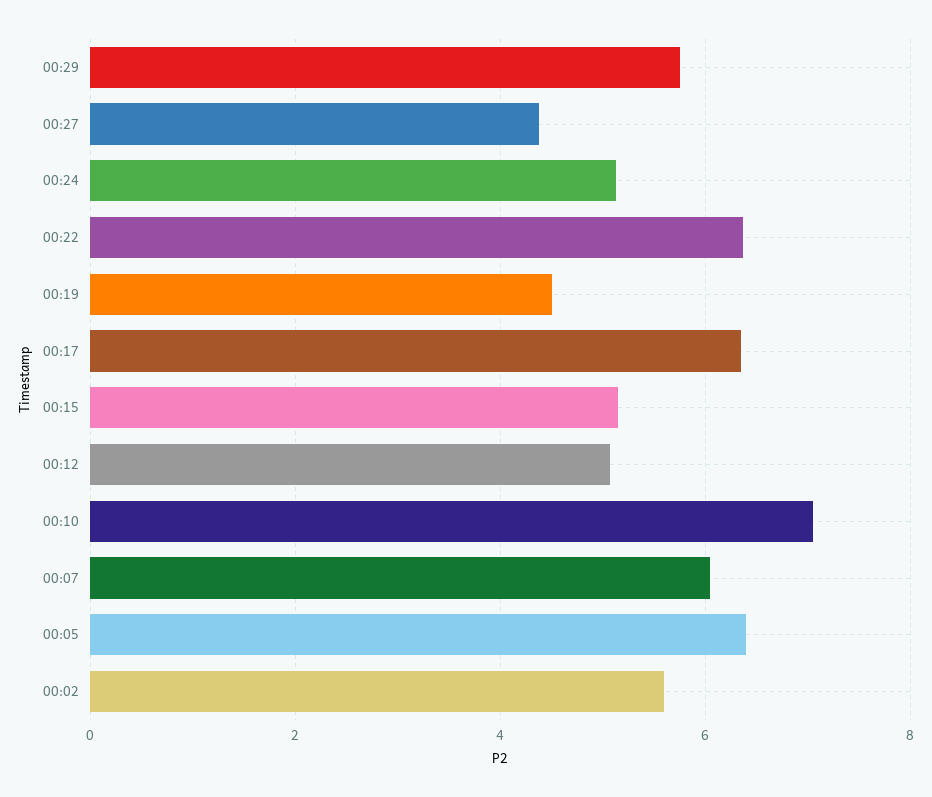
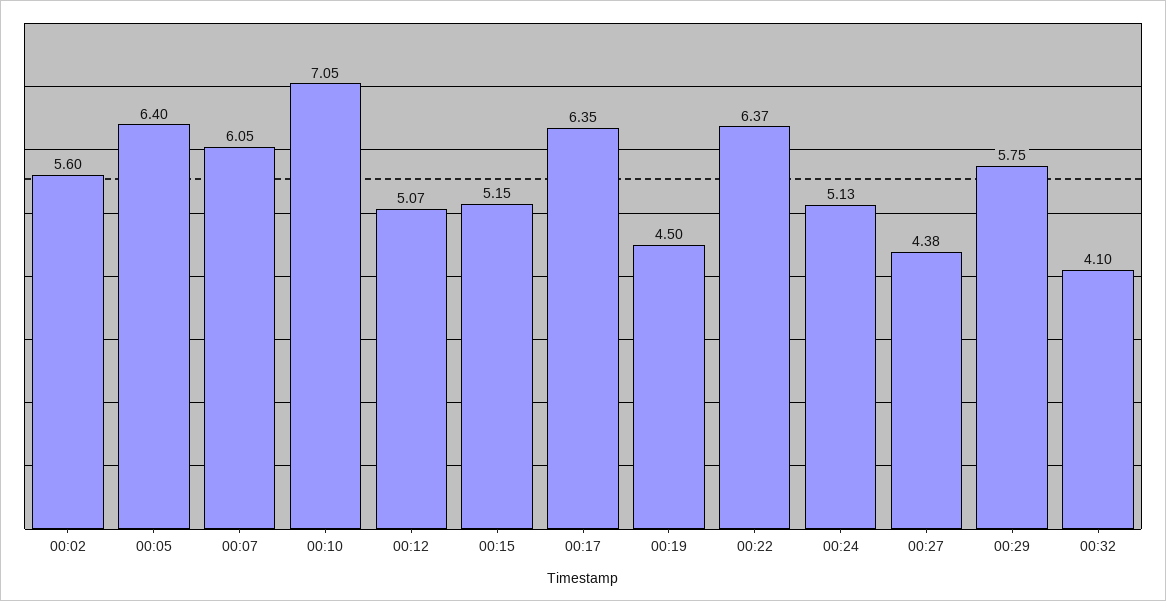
00:32: none -> 4.1

